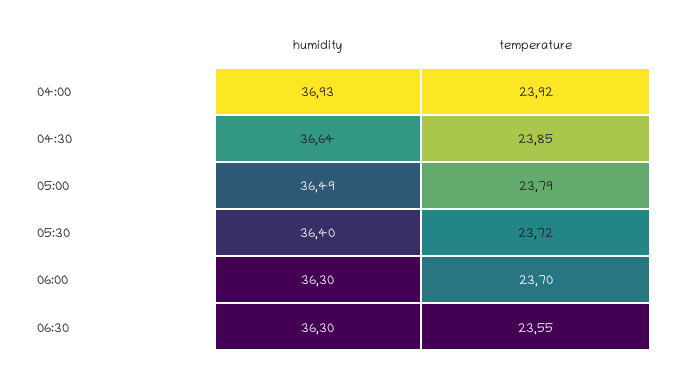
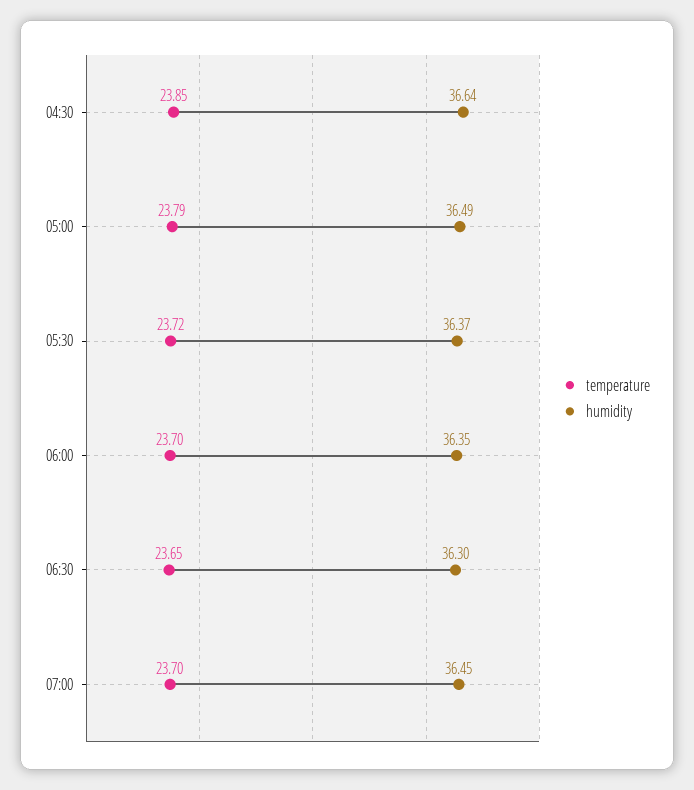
humidity, 04:00: 36.93 -> none
temperature, 04:00: 23.92 -> none
humidity, 05:30: 36.4 -> 36.37
humidity, 06:00: 36.3 -> 36.35
temperature, 06:30: 23.55 -> 23.65
temperature, 07:00: none -> 23.7
humidity, 07:00: none -> 36.45

